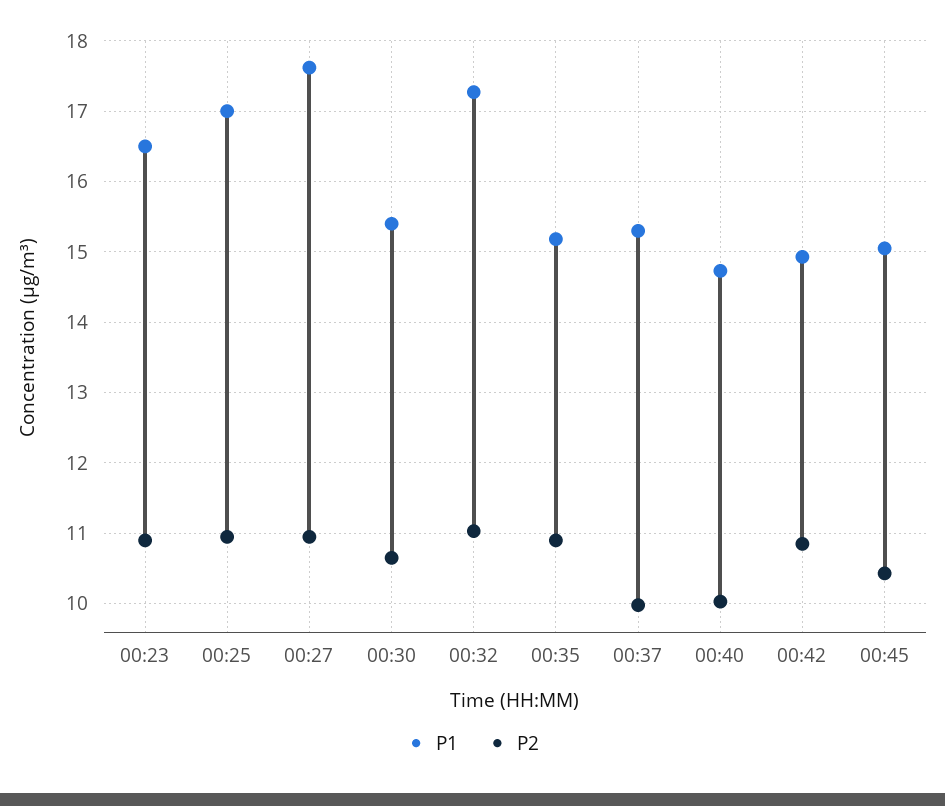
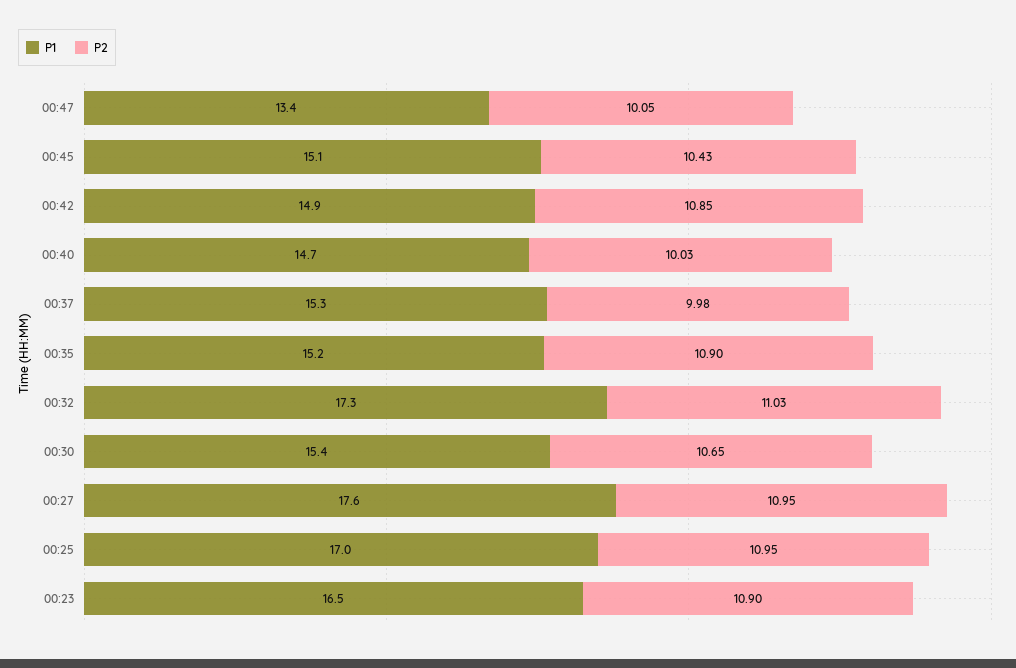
P1, 00:47: none -> 13.4
P2, 00:47: none -> 10.05

